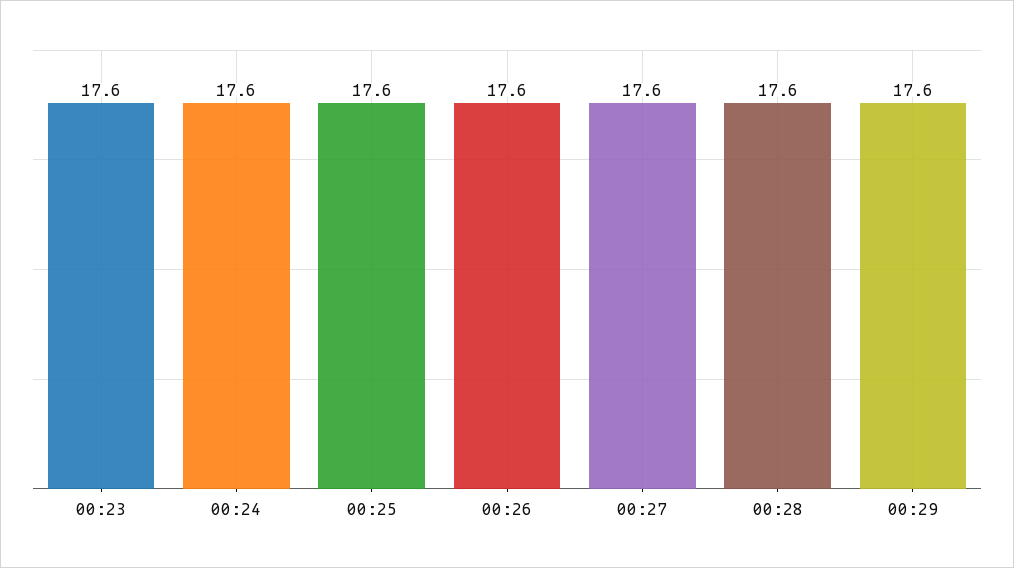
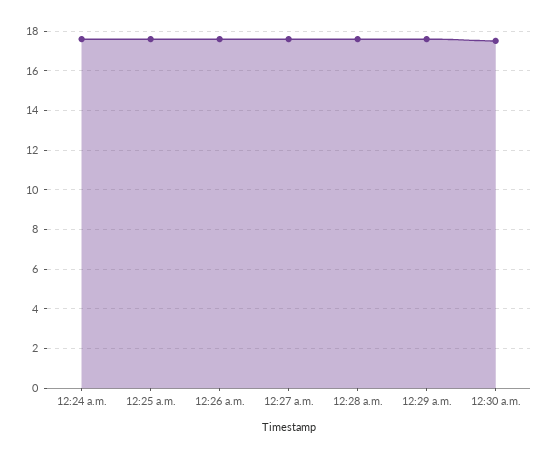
00:23: 17.6 -> none
12:30 a.m.: none -> 17.5

